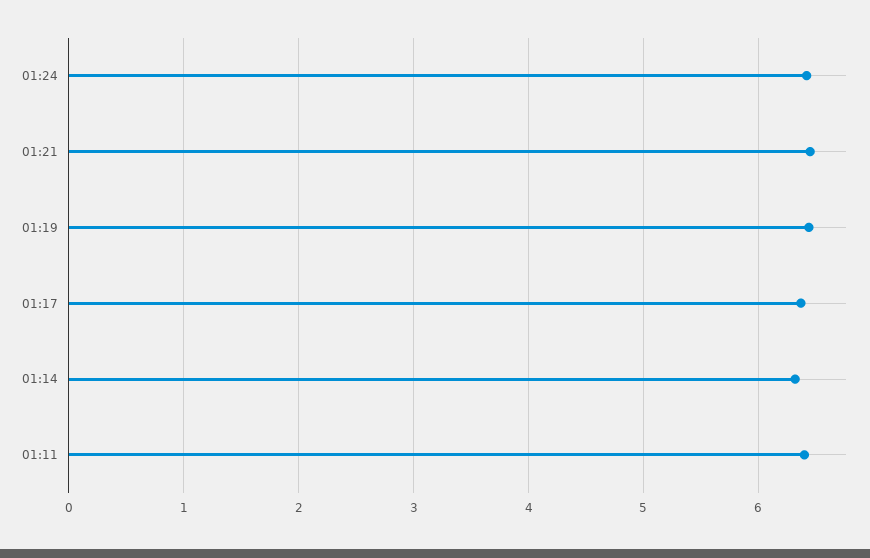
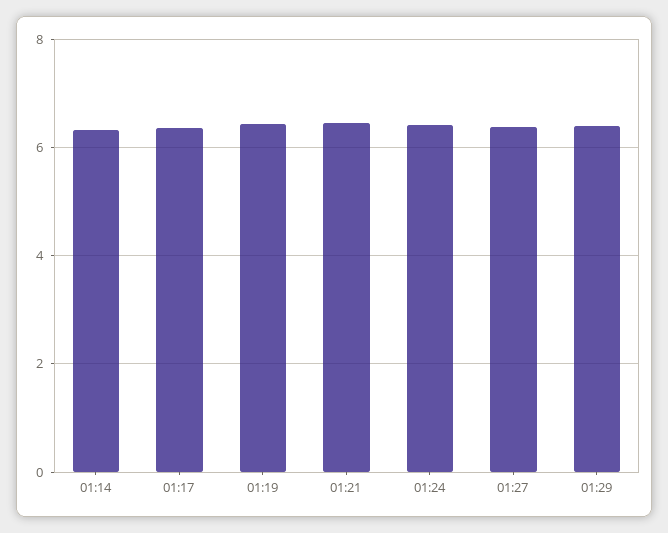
01:11: 6.4 -> none
01:27: none -> 6.4
01:29: none -> 6.4

